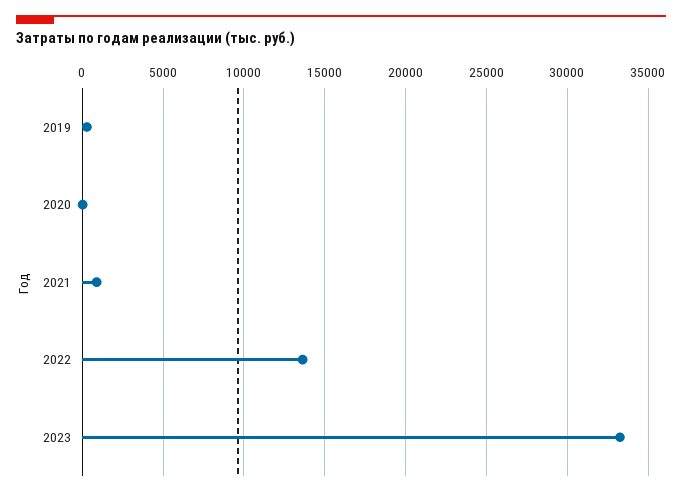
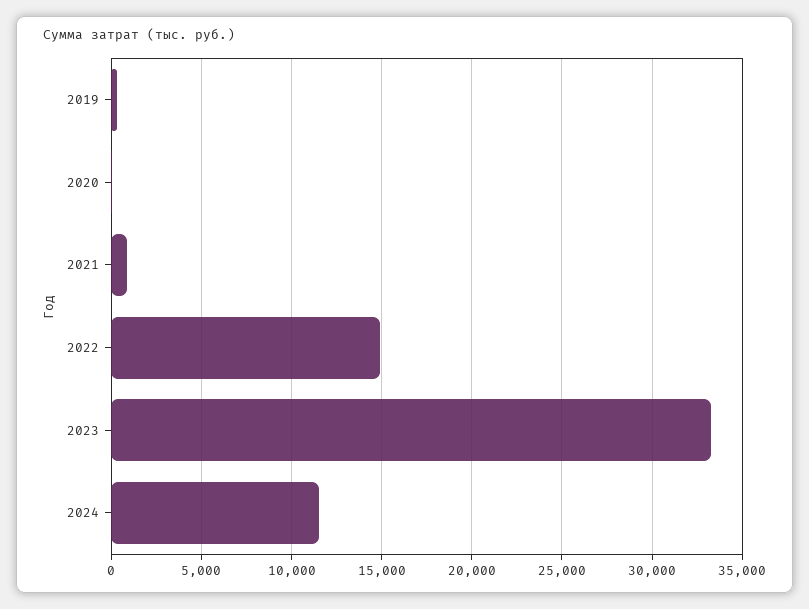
2022: 13500 -> 15000
2024: none -> 11500

